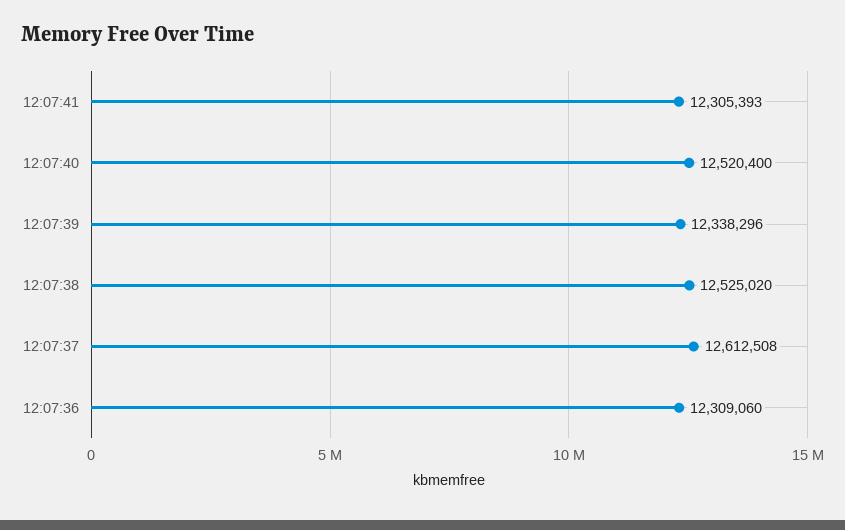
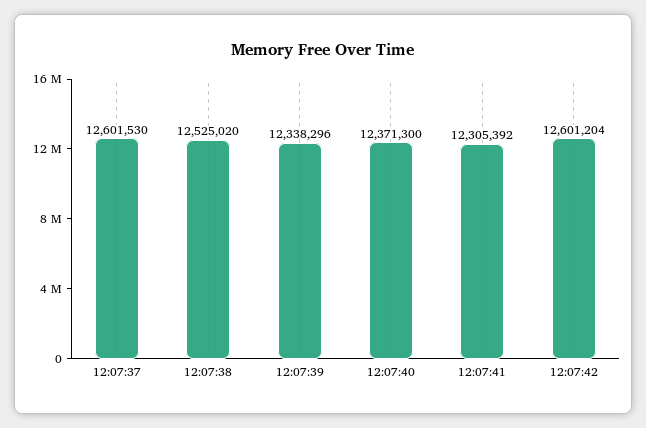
12:07:41: 12305393 -> 12305392
12:07:40: 12520400 -> 12371300
12:07:37: 12612508 -> 12601530
12:07:36: 12309060 -> none
12:07:42: none -> 12601204

